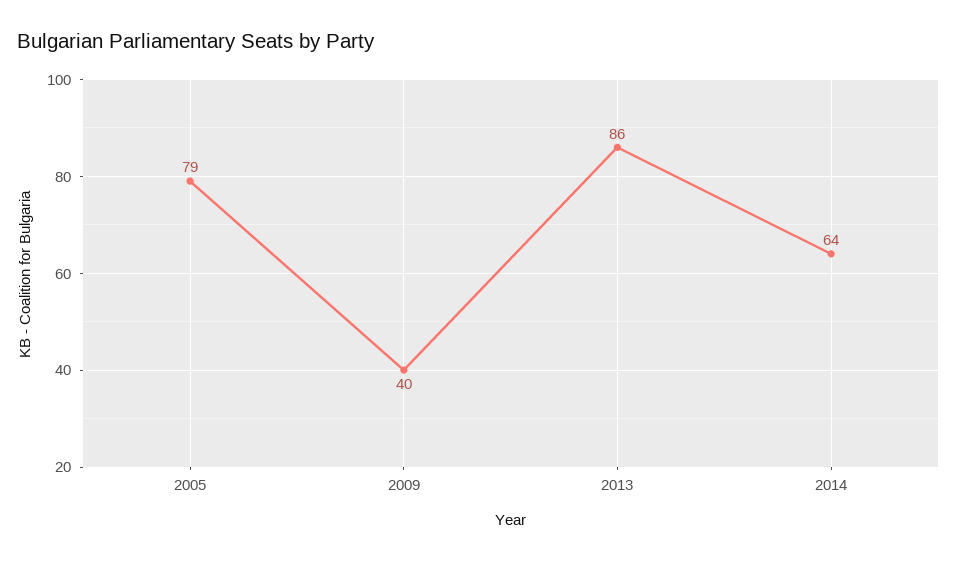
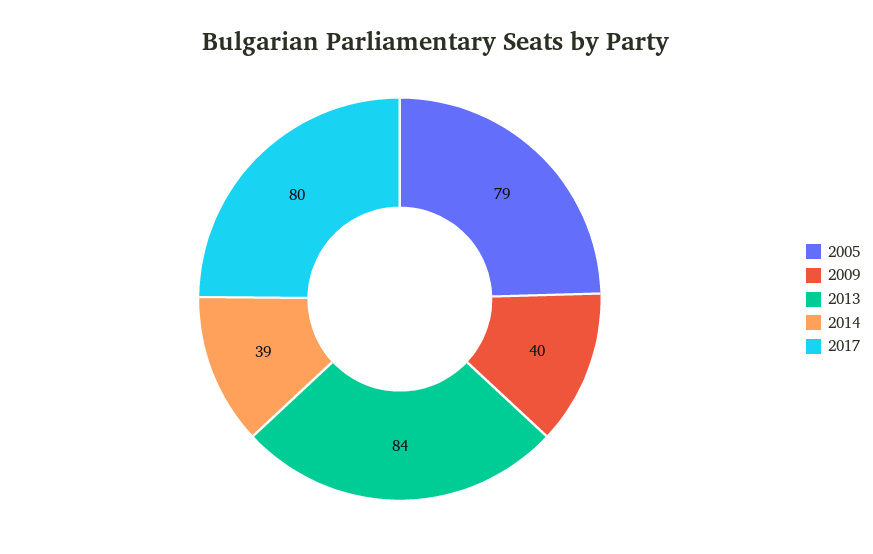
2013: 86 -> 84
2014: 64 -> 39
2017: none -> 80

